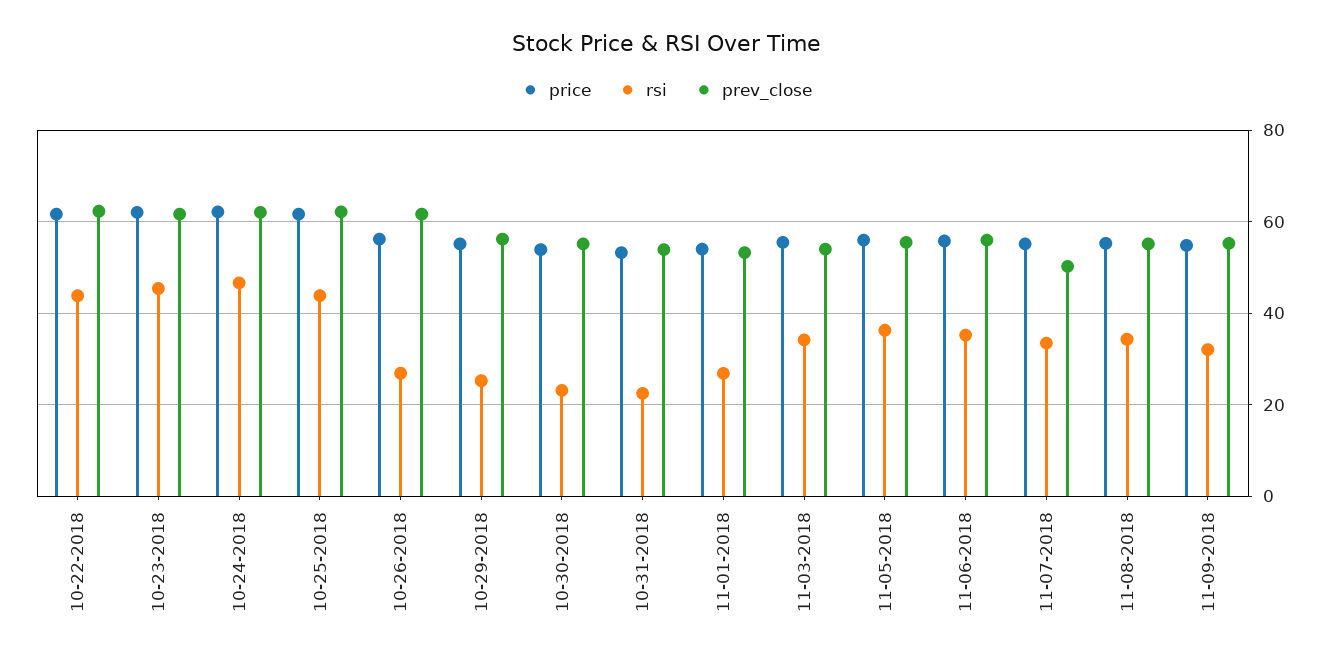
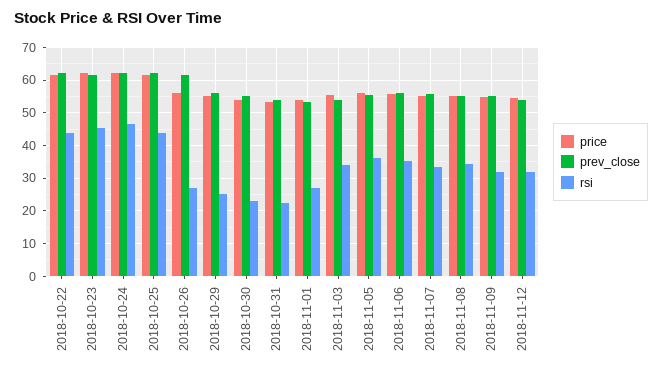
prev_close, 11-07-2018: 50 -> 56
price, 2018-11-12: none -> 54
prev_close, 2018-11-12: none -> 54
rsi, 2018-11-12: none -> 32

